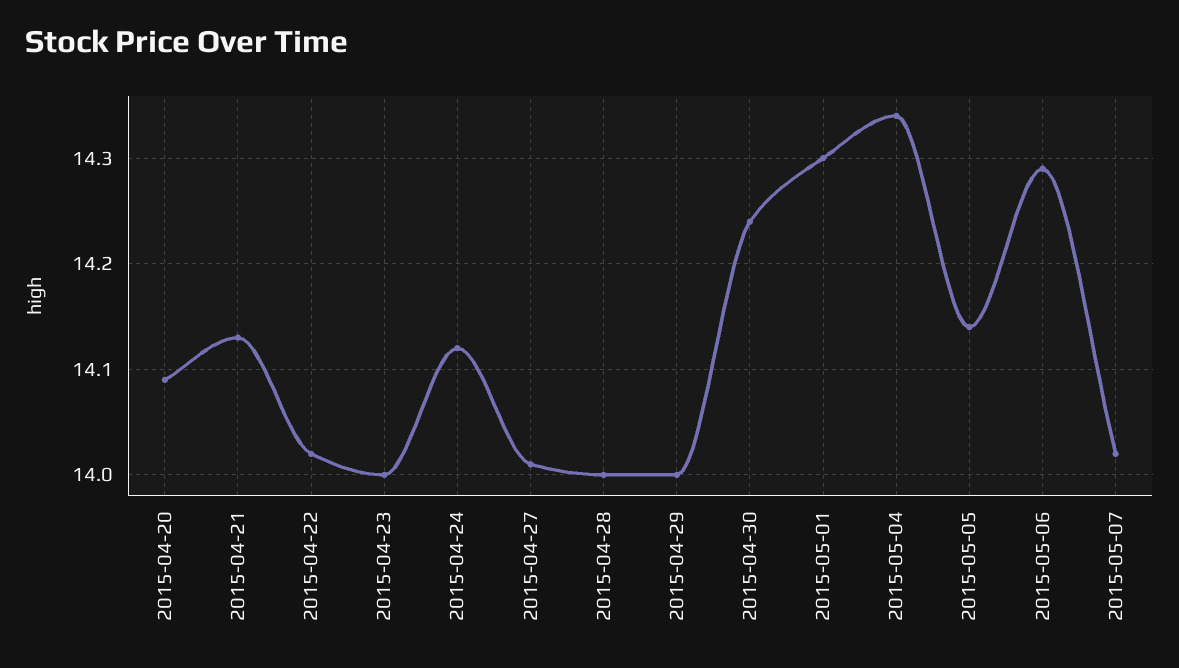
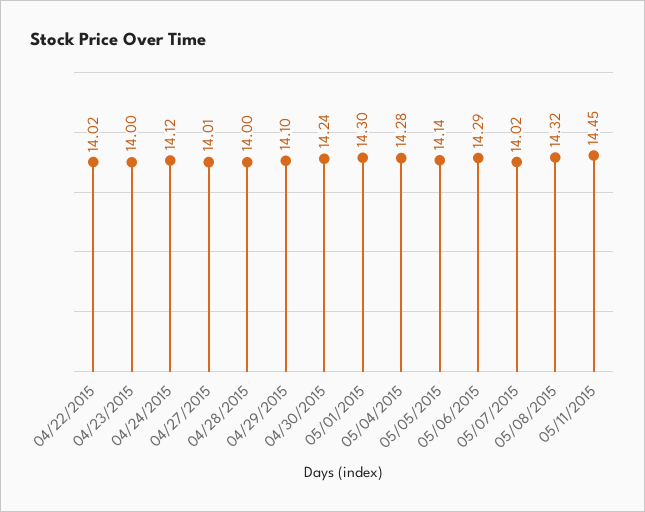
2015-04-20: 14.09 -> none
2015-04-21: 14.13 -> none
2015-04-29: 14 -> 14.1
2015-05-04: 14.34 -> 14.28
05/08/2015: none -> 14.32
05/11/2015: none -> 14.45

